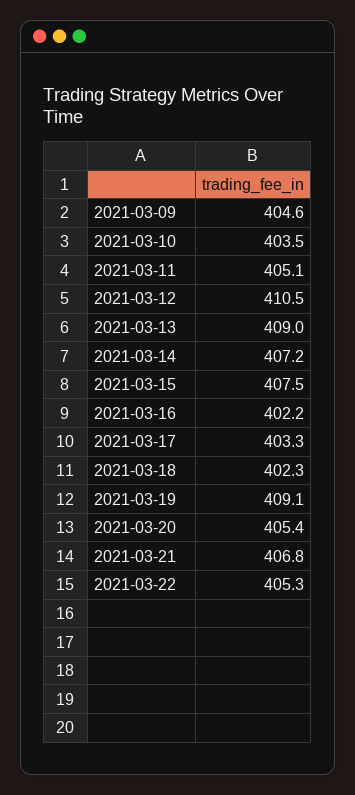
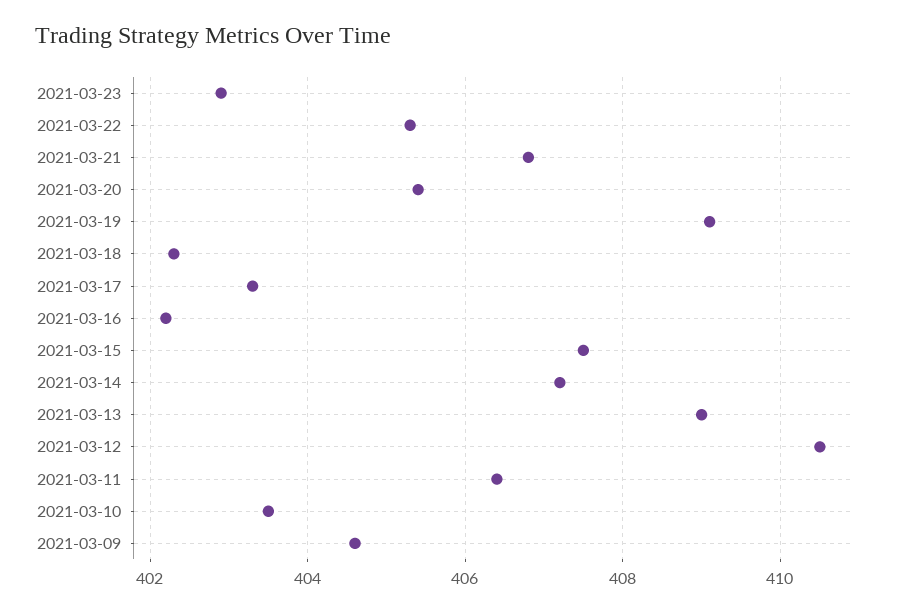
2021-03-11: 405.1 -> 406.5
2021-03-23: none -> 403

